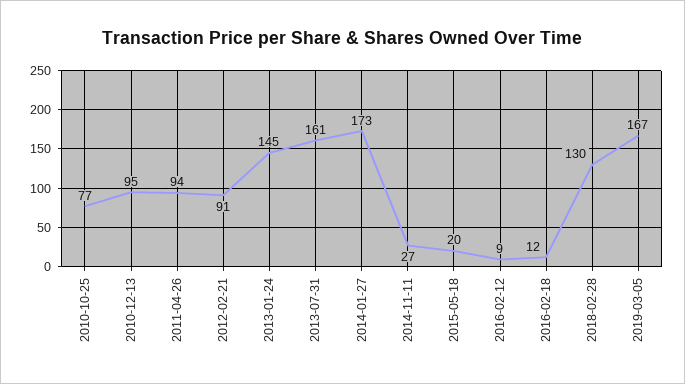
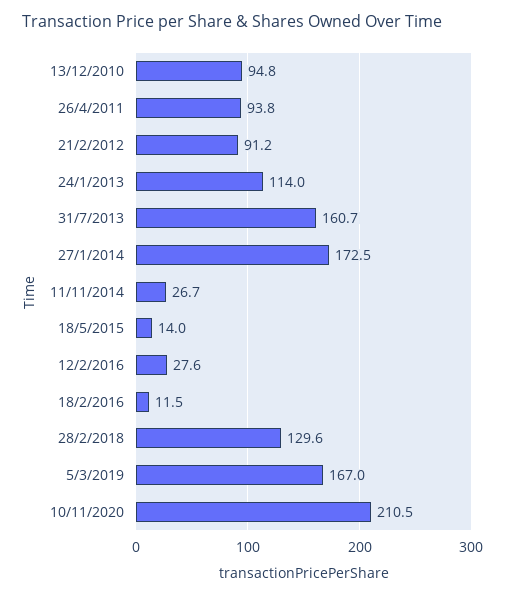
2010-10-25: 77 -> none
2013-01-24: 145 -> 114
2015-05-18: 20 -> 14
2016-02-12: 9 -> 27.6
10/11/2020: none -> 210.5

